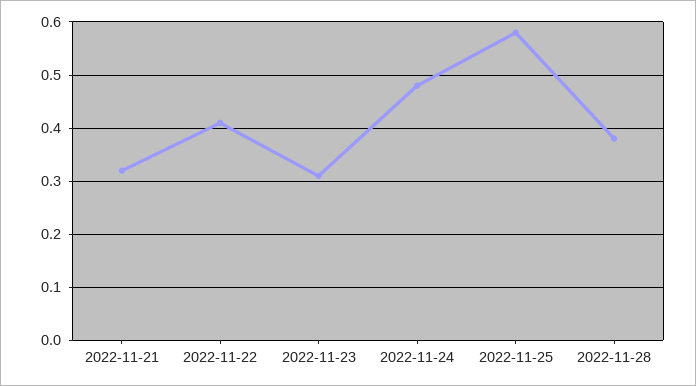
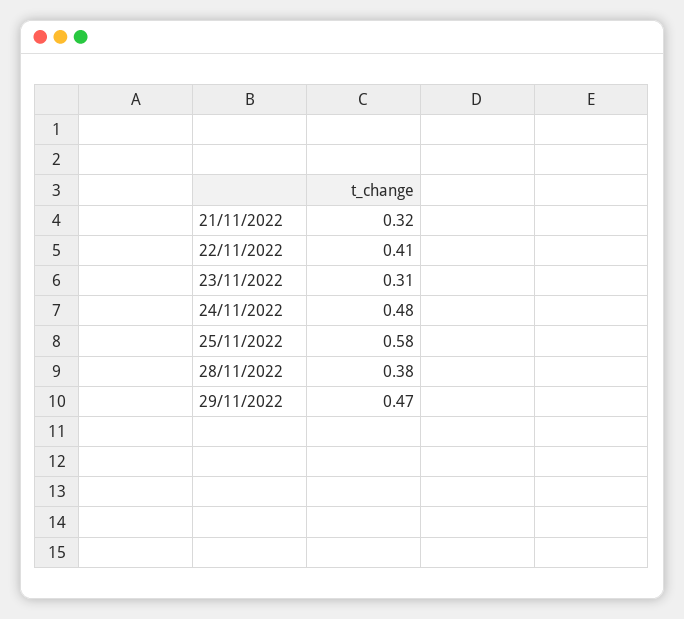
29/11/2022: none -> 0.47

